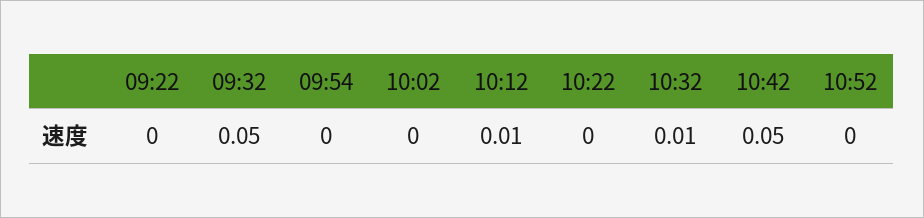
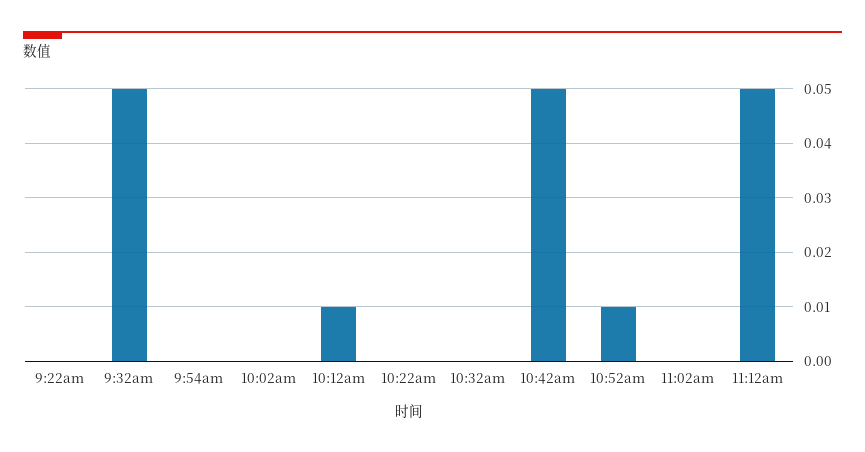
10:32: 0.01 -> 0
10:52: 0 -> 0.01
11:02am: none -> 0
11:12am: none -> 0.05

